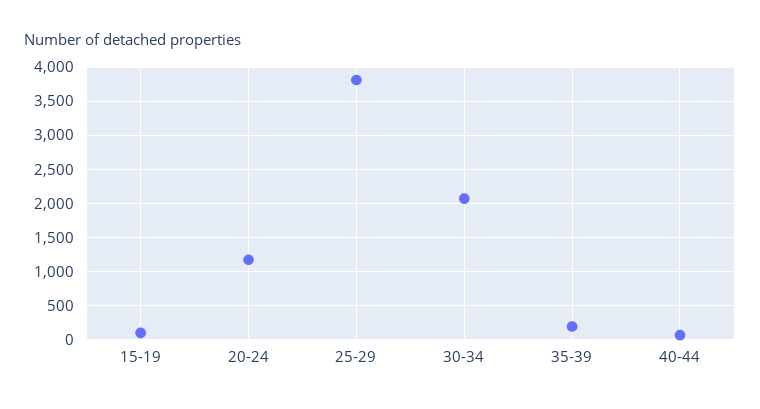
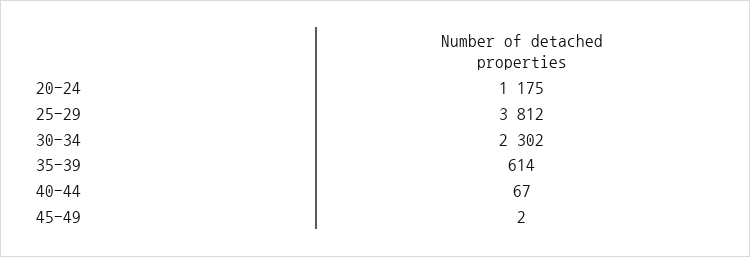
15-19: 100 -> none
30-34: 2100 -> 2302
35-39: 200 -> 614
45-49: none -> 2

